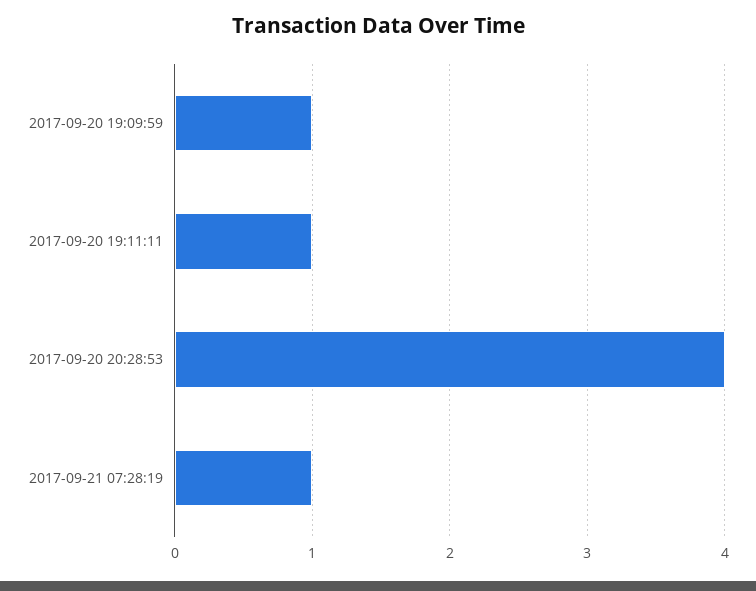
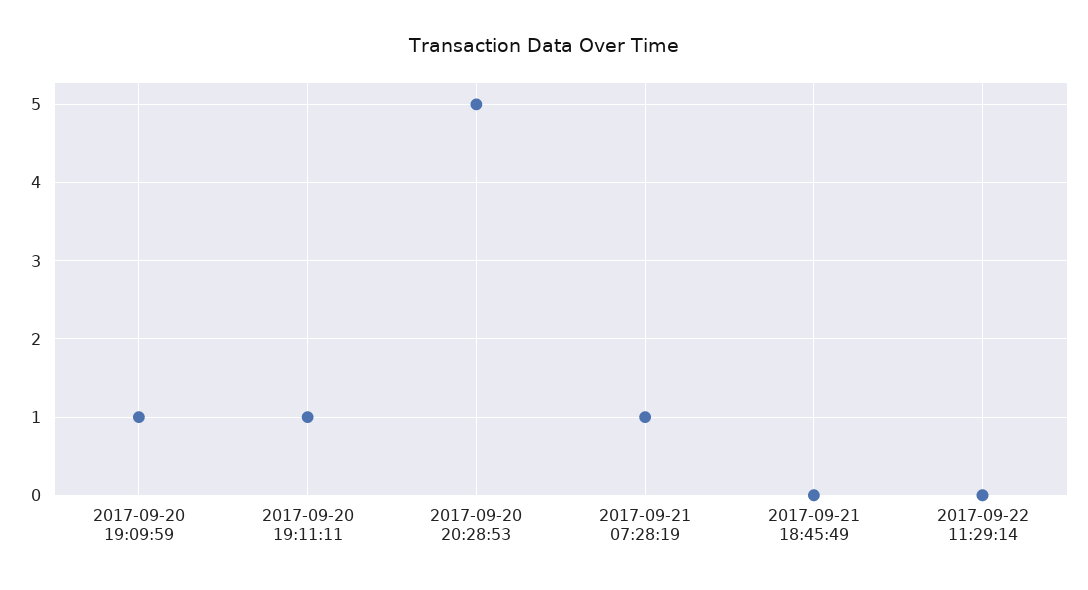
2017-09-20 20:28:53: 4 -> 5
2017-09-21 18:45:49: none -> 0
2017-09-22 11:29:14: none -> 0

